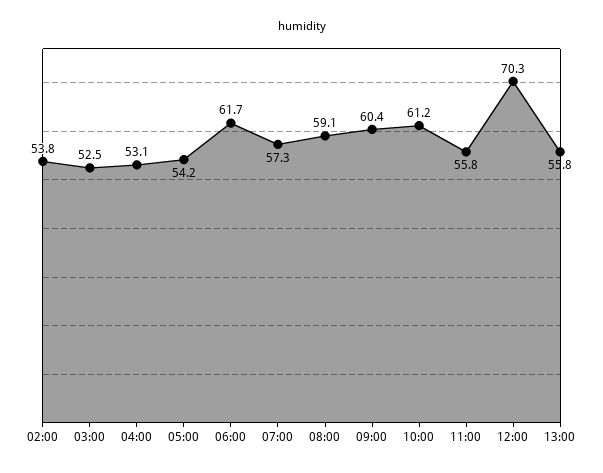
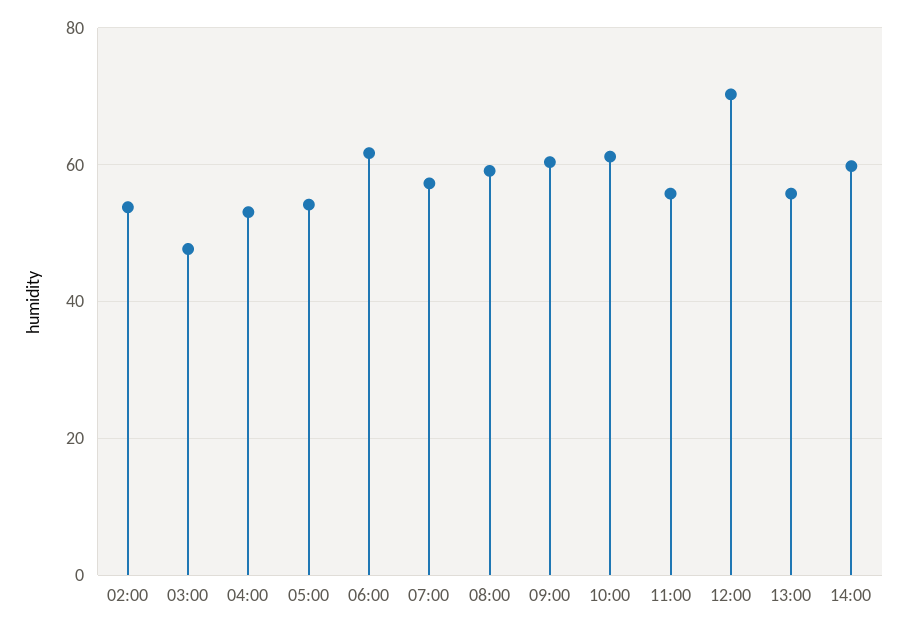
03:00: 52.5 -> 48
14:00: none -> 60

